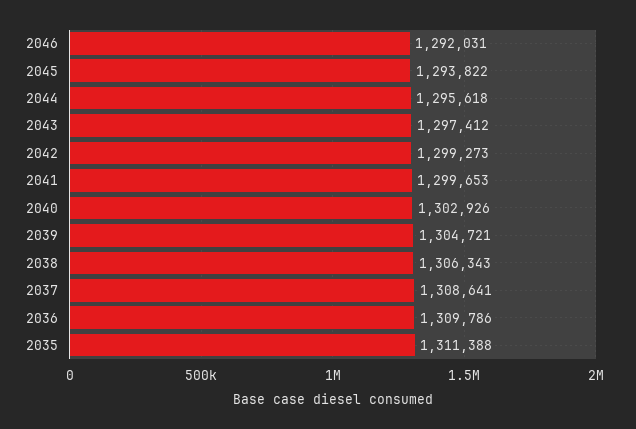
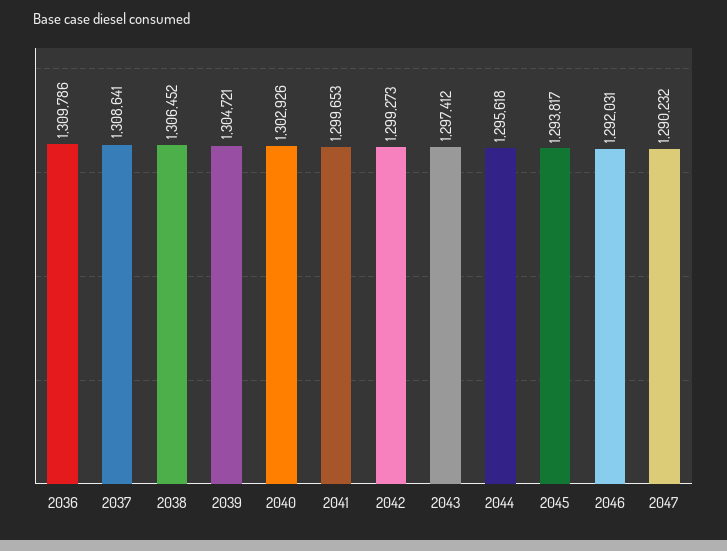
2045: 1293822 -> 1293817
2038: 1306343 -> 1306452
2035: 1311388 -> none
2047: none -> 1290232

